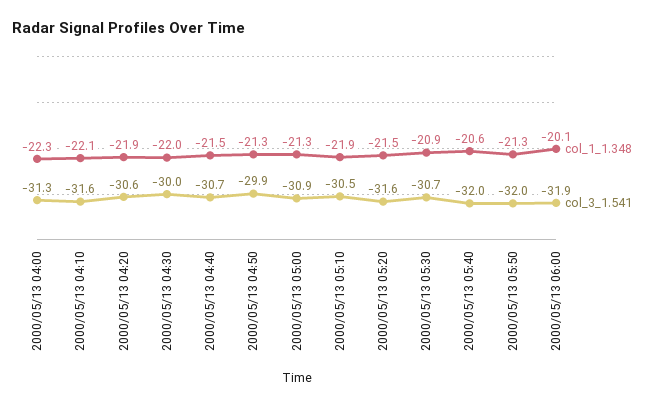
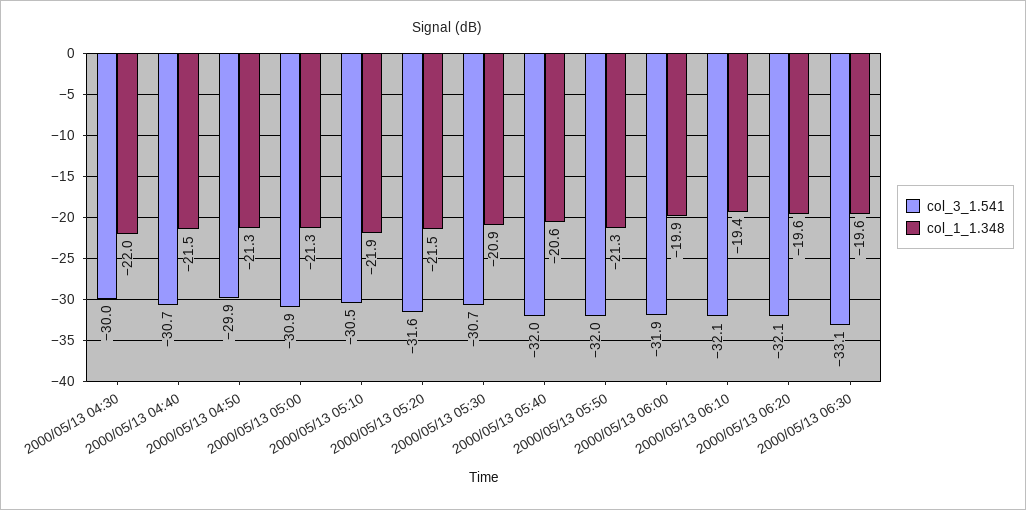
col_1_1.348, 2000/05/13 04:00: -22.3 -> none
col_3_1.541, 2000/05/13 04:00: -31.3 -> none
col_1_1.348, 2000/05/13 04:10: -22.1 -> none
col_3_1.541, 2000/05/13 04:10: -31.6 -> none
col_1_1.348, 2000/05/13 04:20: -21.9 -> none
col_3_1.541, 2000/05/13 04:20: -30.6 -> none
col_1_1.348, 2000/05/13 06:00: -20.1 -> -19.9
col_3_1.541, 2000/05/13 06:10: none -> -32.1
col_1_1.348, 2000/05/13 06:10: none -> -19.4
col_3_1.541, 2000/05/13 06:20: none -> -32.1
col_1_1.348, 2000/05/13 06:20: none -> -19.6
col_3_1.541, 2000/05/13 06:30: none -> -33.1
col_1_1.348, 2000/05/13 06:30: none -> -19.6

